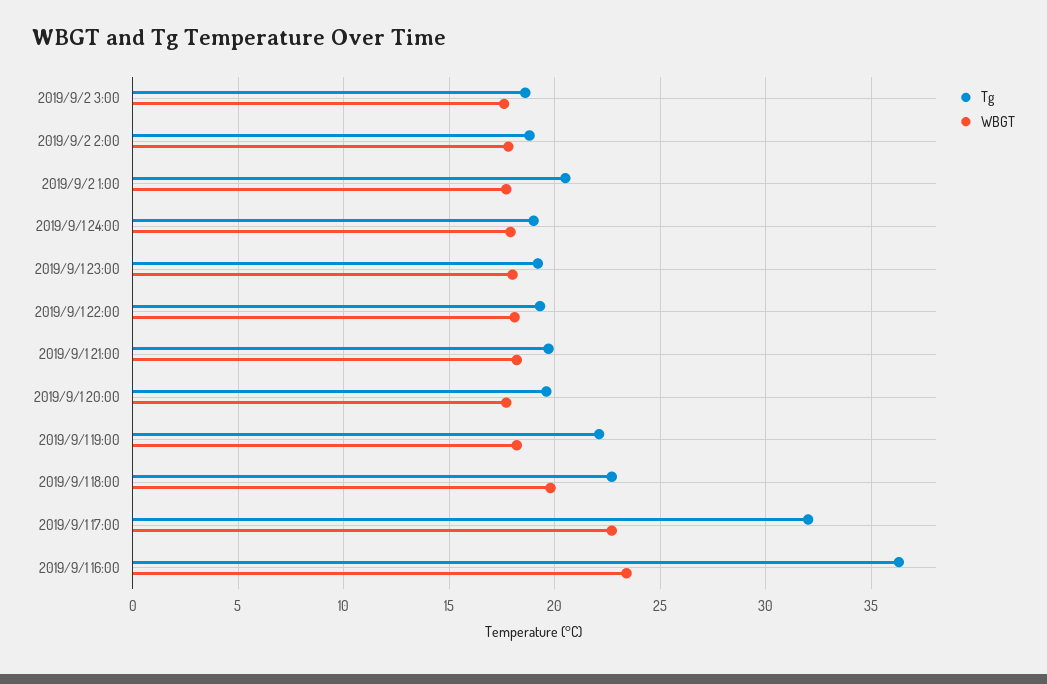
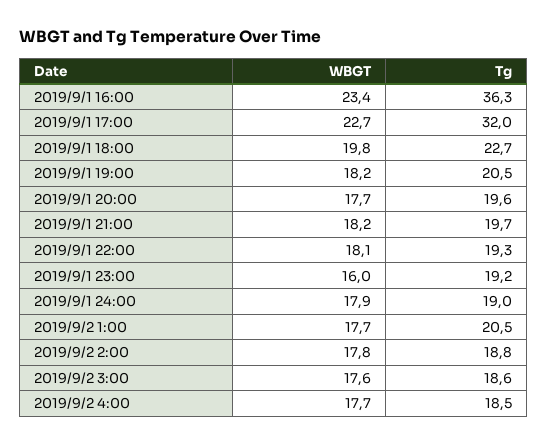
WBGT, 2019/9/1 23:00: 18 -> 16
Tg, 2019/9/1 19:00: 22 -> 20.5
WBGT, 2019/9/2 4:00: none -> 17.7
Tg, 2019/9/2 4:00: none -> 18.5

